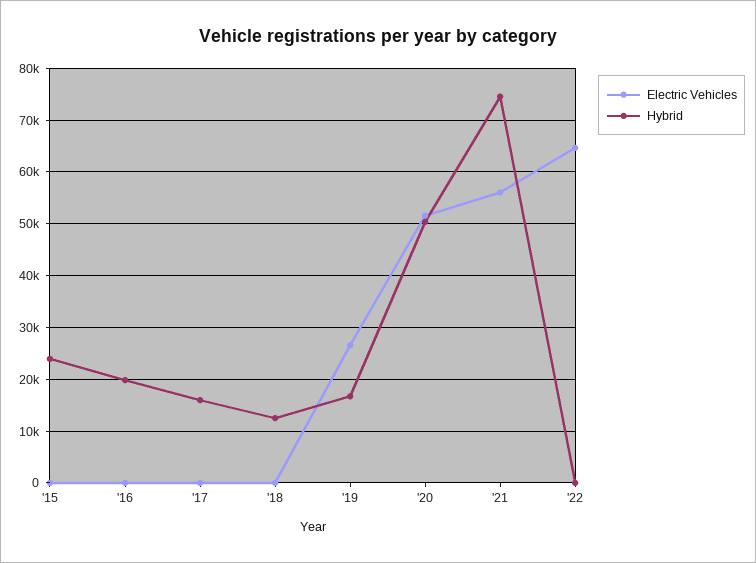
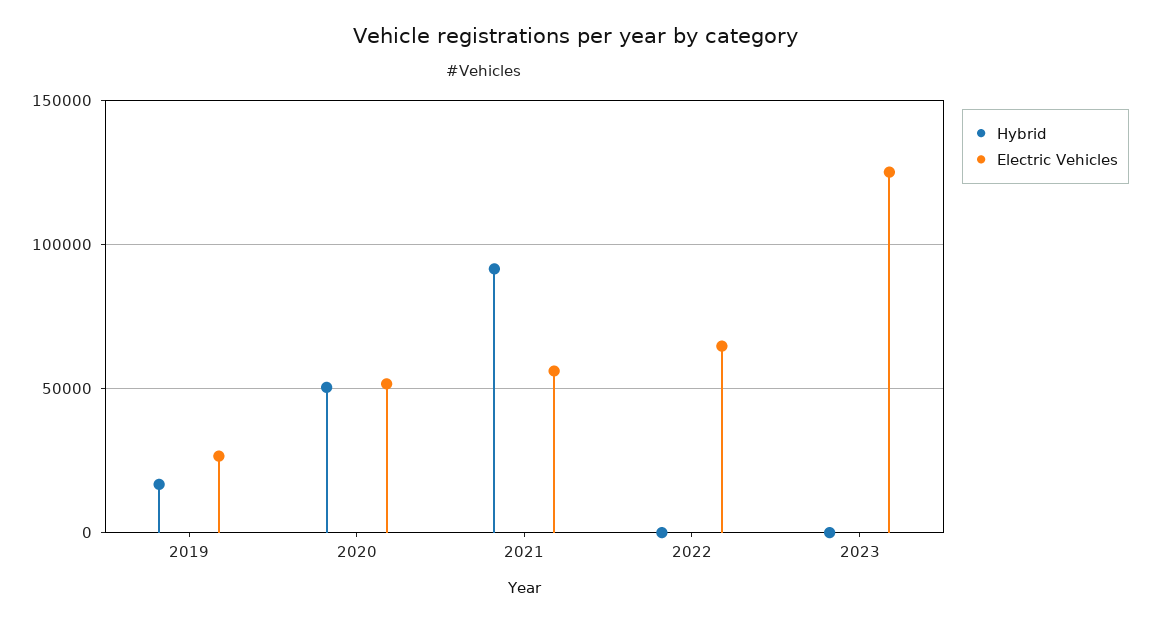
Electric Vehicles, '15: 0 -> none
Hybrid, '15: 24000 -> none
Electric Vehicles, '16: 0 -> none
Hybrid, '16: 20000 -> none
Electric Vehicles, '17: 0 -> none
Hybrid, '17: 16000 -> none
Electric Vehicles, '18: 0 -> none
Hybrid, '18: 12000 -> none
Hybrid, '21: 74000 -> 90000
Hybrid, 2023: none -> 0
Electric Vehicles, 2023: none -> 125000

